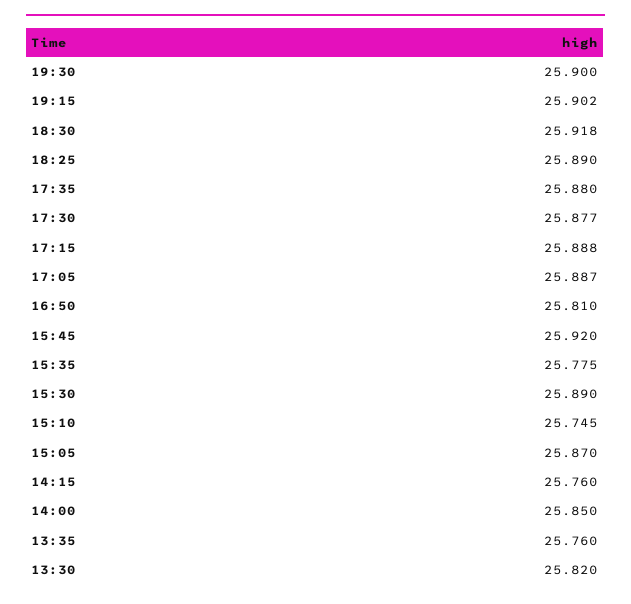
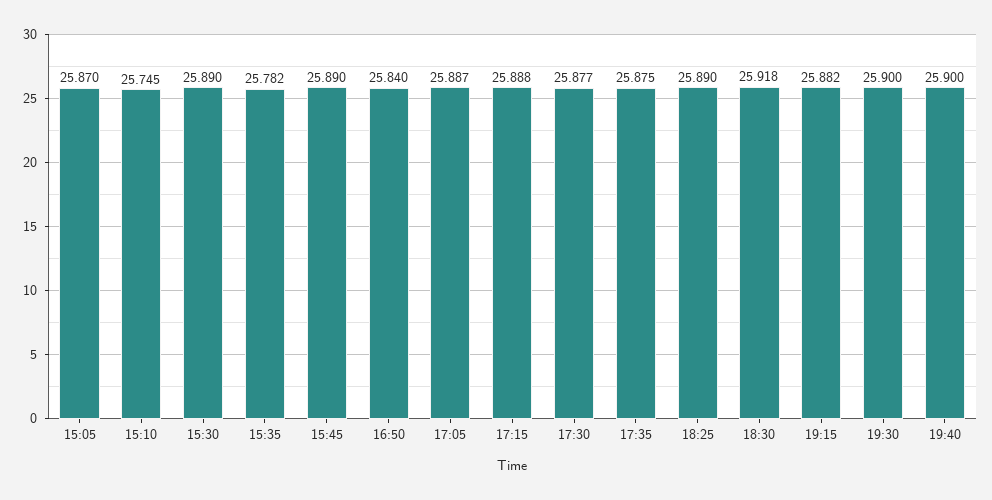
19:15: 25.902 -> 25.882
17:35: 25.88 -> 25.875
16:50: 25.81 -> 25.84
15:45: 25.92 -> 25.89
15:35: 25.775 -> 25.782
14:15: 25.76 -> none
14:00: 25.85 -> none
13:35: 25.76 -> none
13:30: 25.82 -> none
19:40: none -> 25.9

